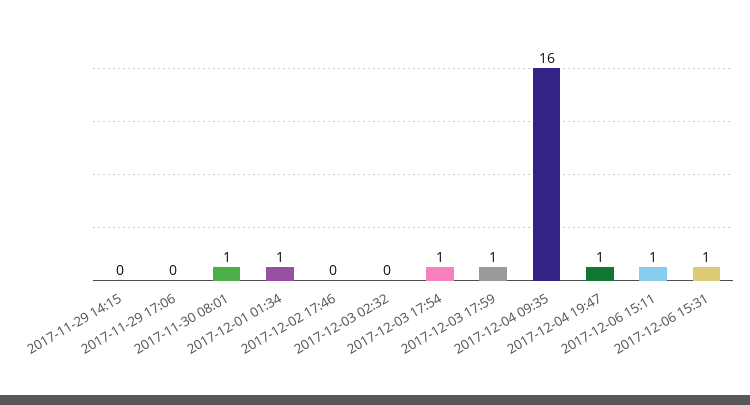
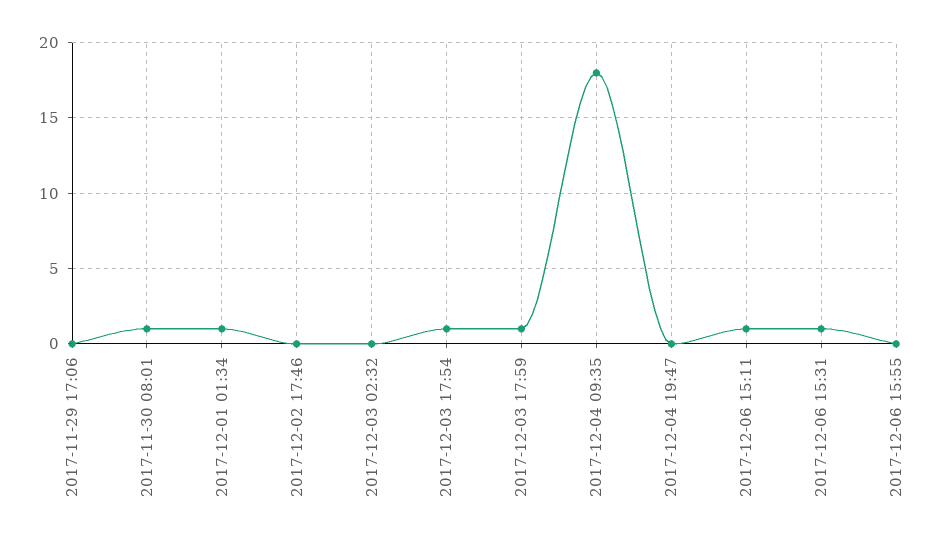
2017-11-29 14:15: 0 -> none
2017-12-04 09:35: 16 -> 18
2017-12-04 19:47: 1 -> 0
2017-12-06 15:55: none -> 0

